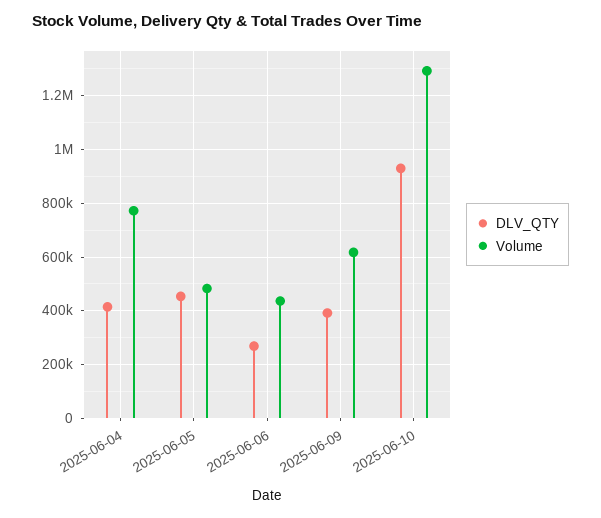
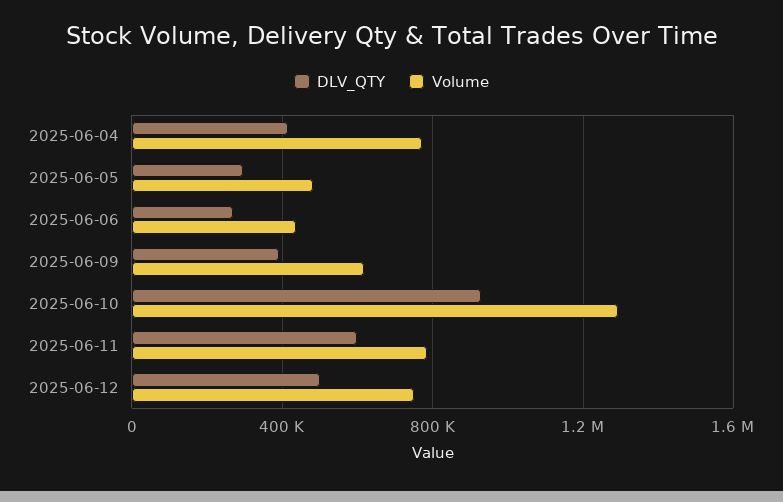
DLV_QTY, 2025-06-05: 450000 -> 300000
DLV_QTY, 2025-06-11: none -> 600000
Volume, 2025-06-11: none -> 800000
DLV_QTY, 2025-06-12: none -> 500000
Volume, 2025-06-12: none -> 750000

